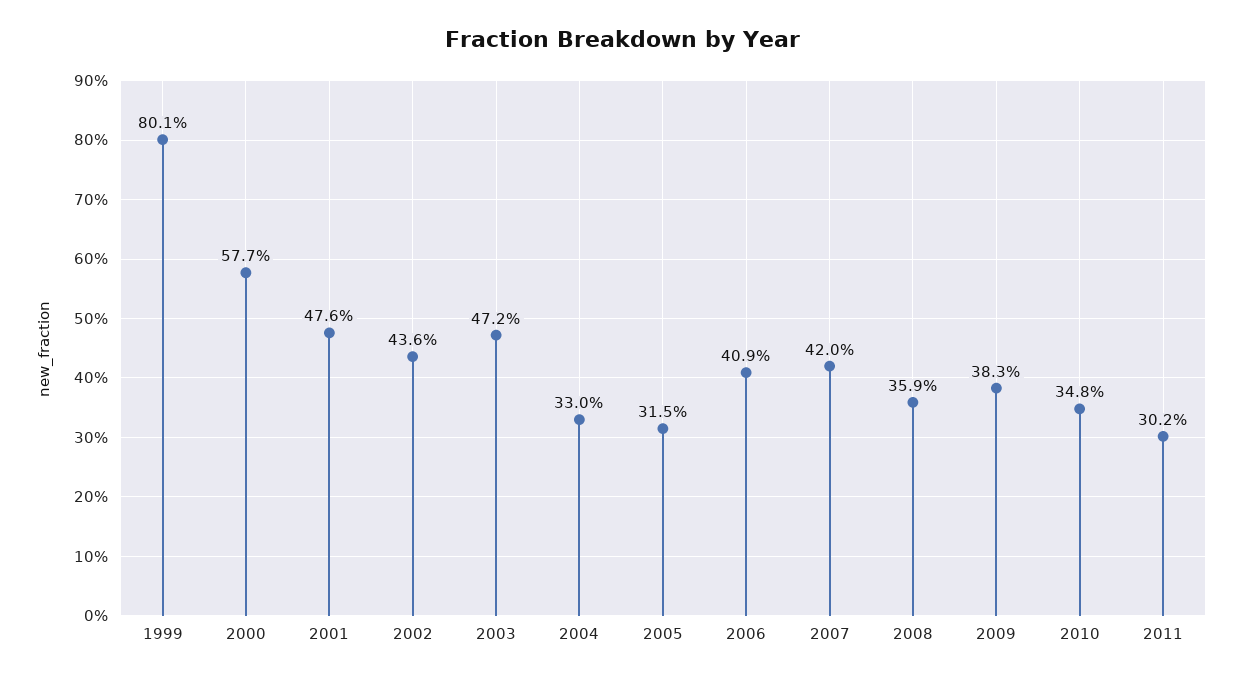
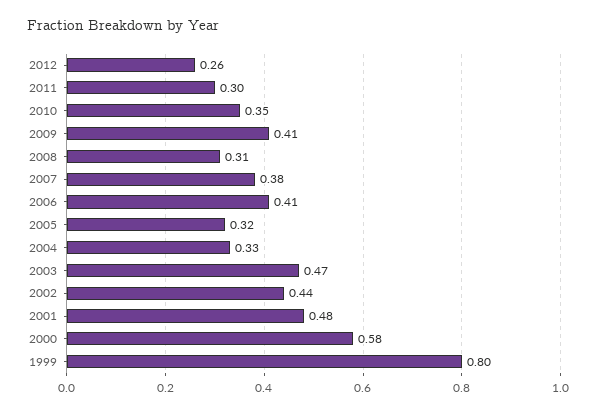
2007: 0.42 -> 0.38
2008: 0.359 -> 0.31
2009: 0.383 -> 0.41
2012: none -> 0.26

